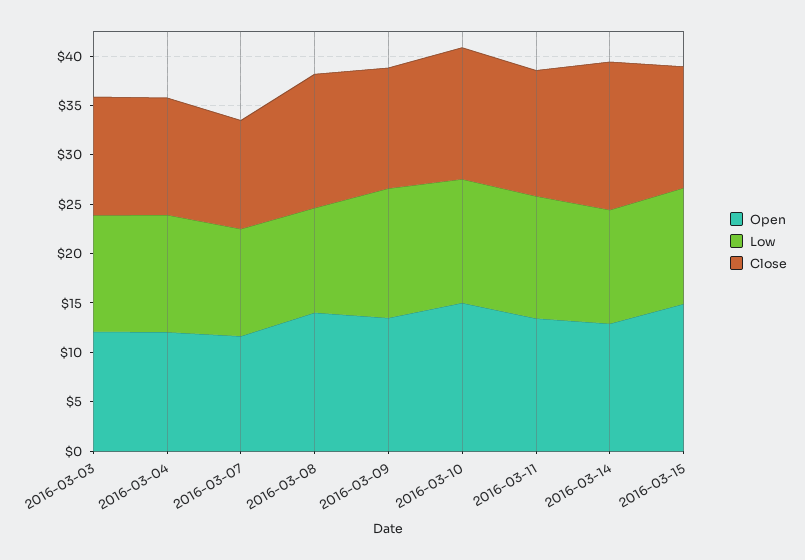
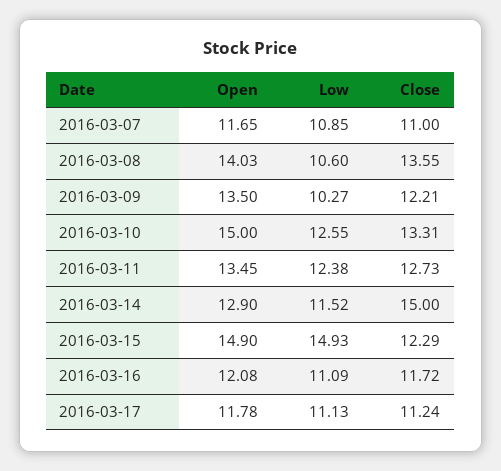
Open, 2016-03-03: 12 -> none
Low, 2016-03-03: 12 -> none
Close, 2016-03-03: 12 -> none
Open, 2016-03-04: 12 -> none
Low, 2016-03-04: 12 -> none
Close, 2016-03-04: 12 -> none
Low, 2016-03-09: 13 -> 10.27
Low, 2016-03-15: 12 -> 14.93
Open, 2016-03-16: none -> 12.08
Low, 2016-03-16: none -> 11.09
Close, 2016-03-16: none -> 11.72
Open, 2016-03-17: none -> 11.78
Low, 2016-03-17: none -> 11.13
Close, 2016-03-17: none -> 11.24

